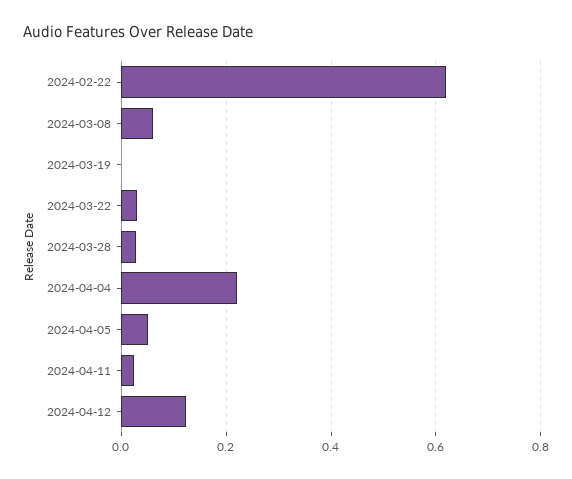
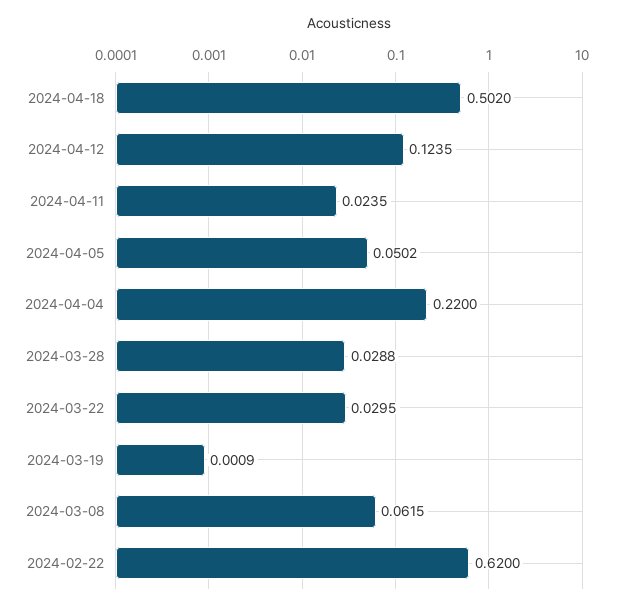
2024-04-18: none -> 0.502

